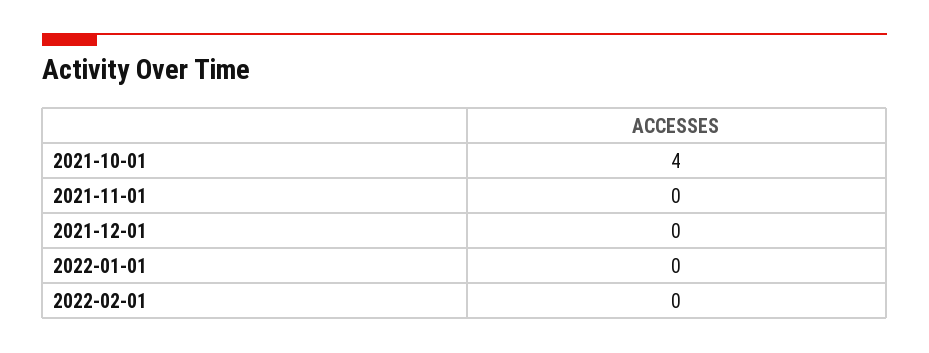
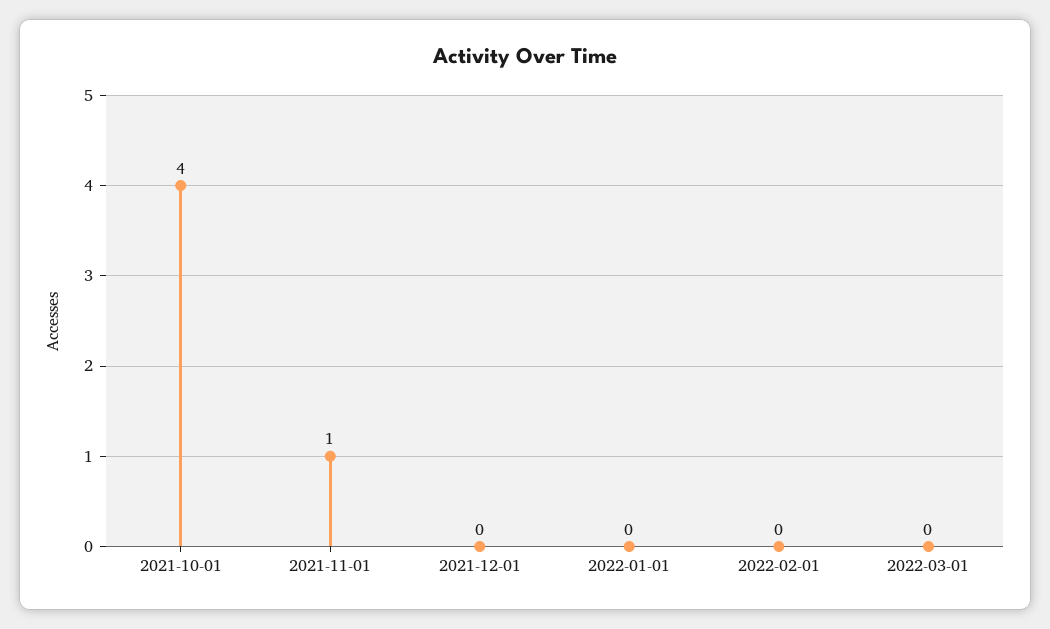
2021-11-01: 0 -> 1
2022-03-01: none -> 0

